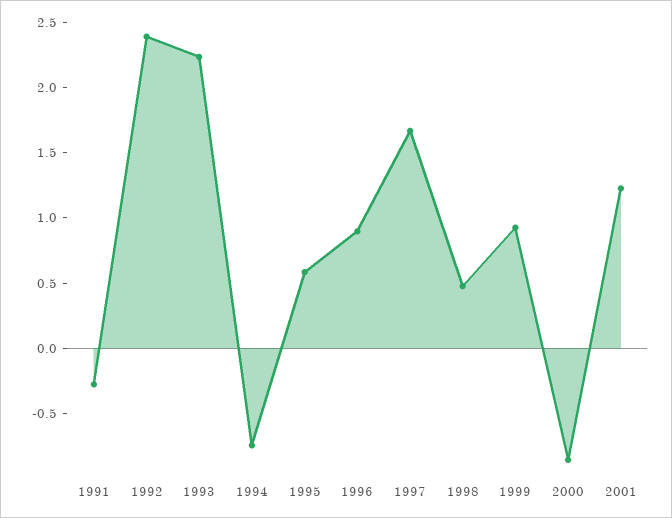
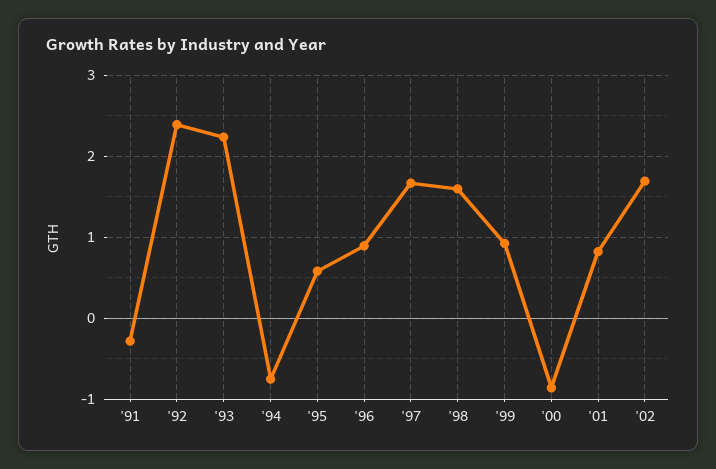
1998: 0.5 -> 1.6
2001: 1.2 -> 0.8
'02: none -> 1.7

